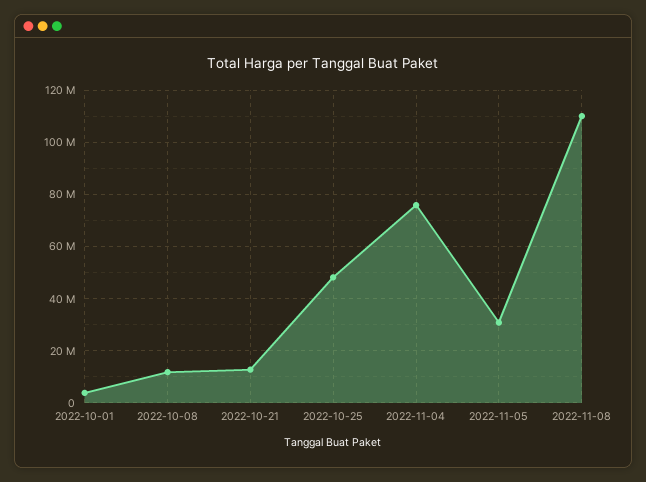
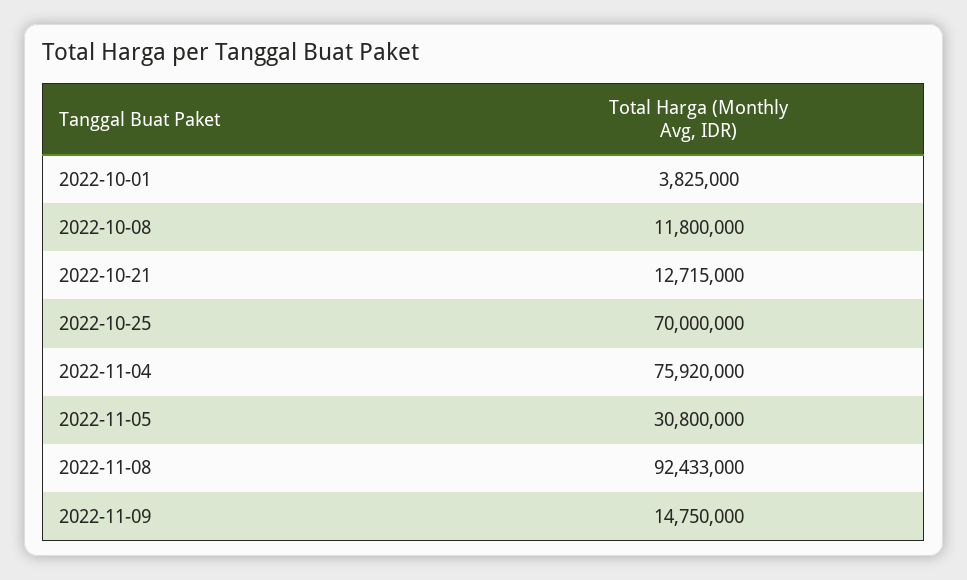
2022-10-25: 47500000 -> 70000000
2022-11-08: 110000000 -> 92433000
2022-11-09: none -> 14750000

